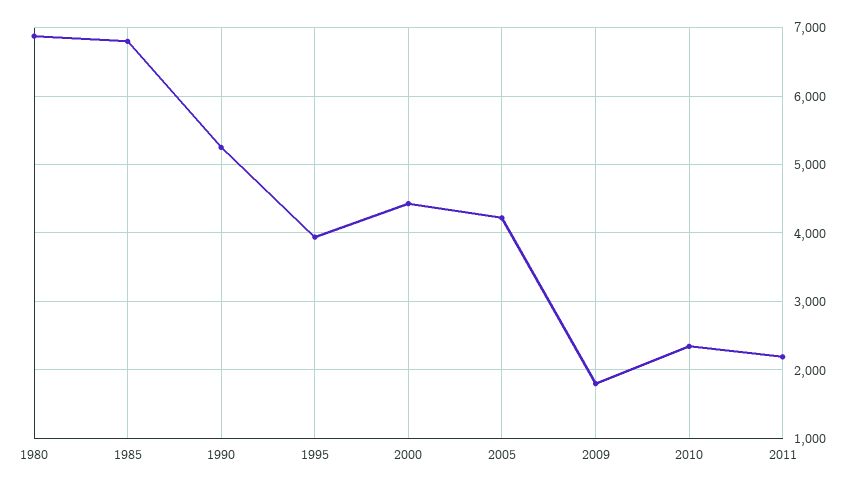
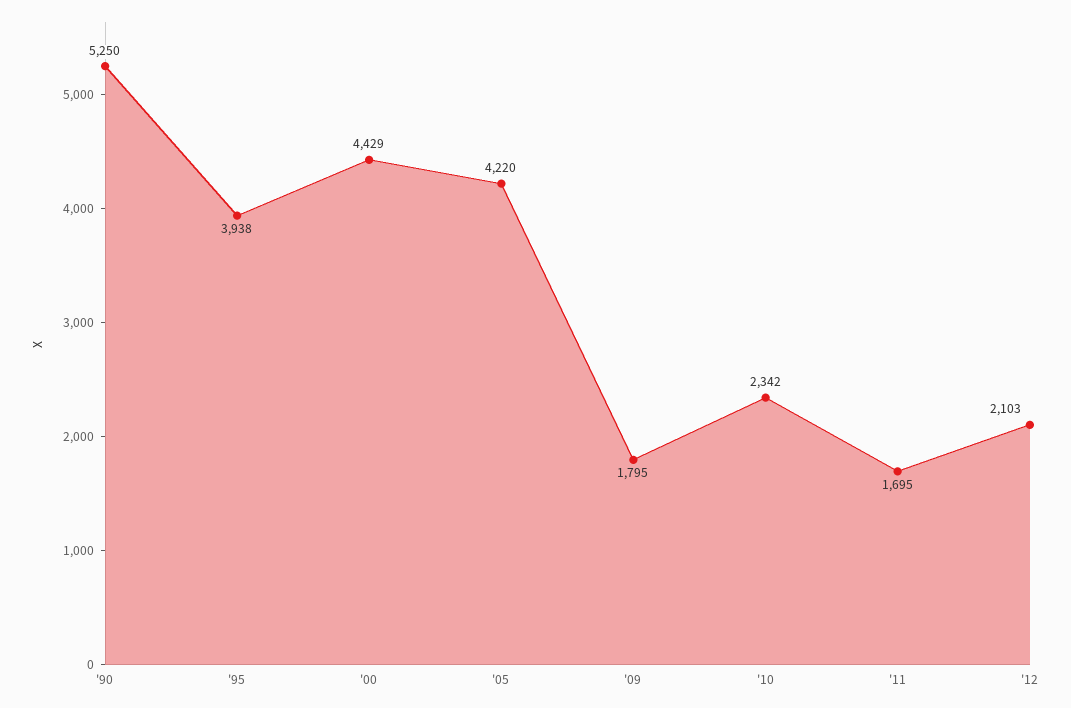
1980: 6900 -> none
1985: 6800 -> none
2011: 2200 -> 1695
'12: none -> 2103

